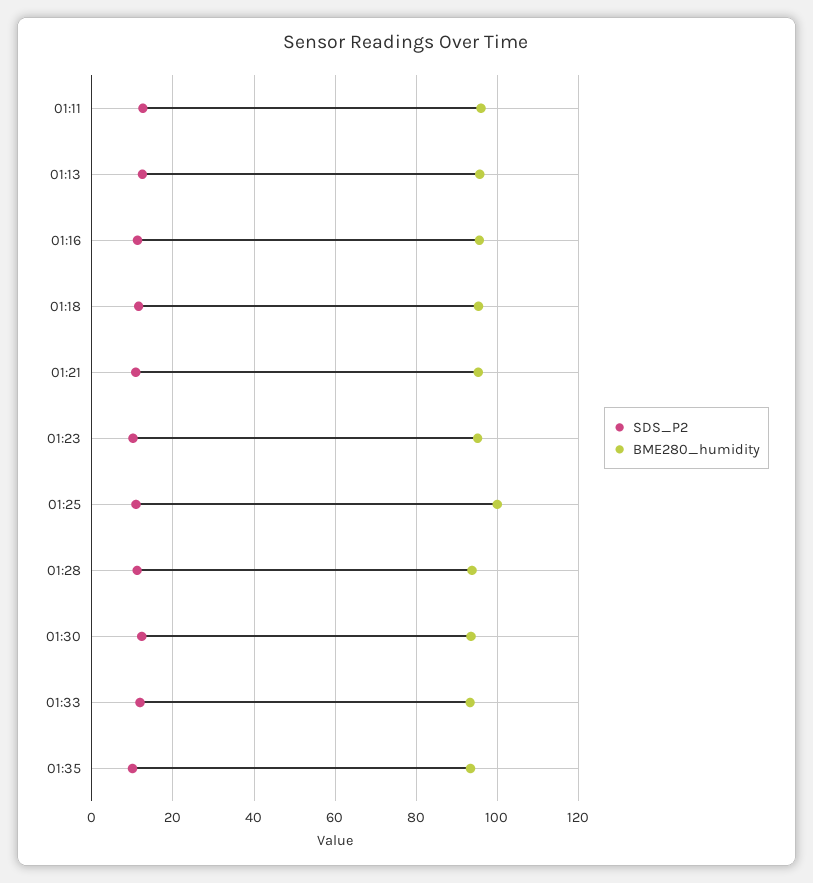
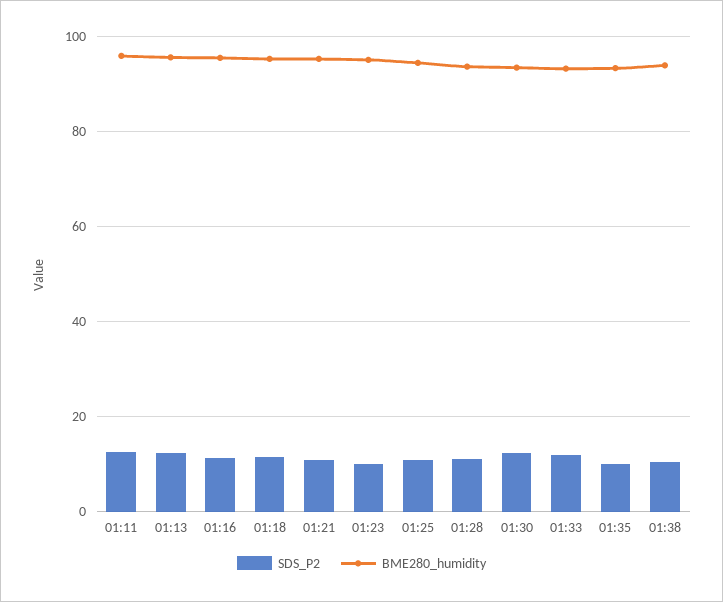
BME280_humidity, 01:25: 100 -> 94
SDS_P2, 01:38: none -> 10
BME280_humidity, 01:38: none -> 94

